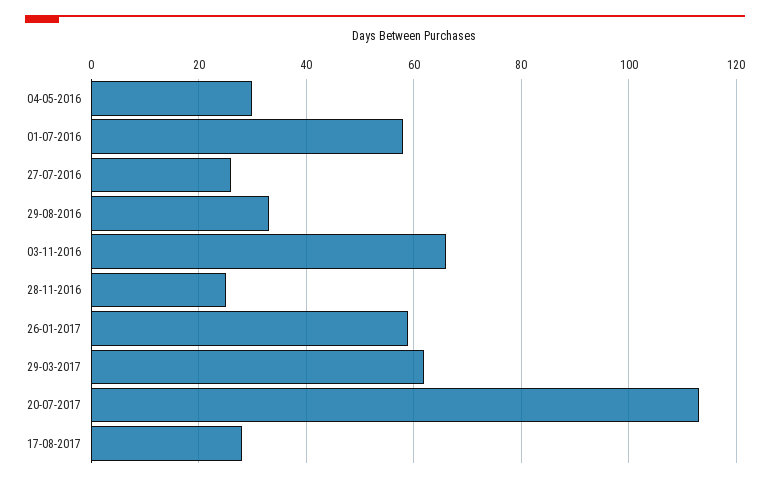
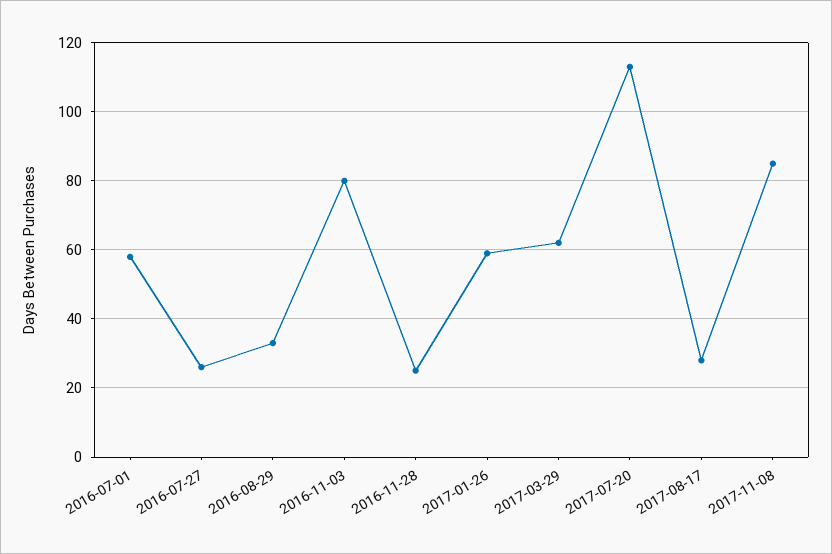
04-05-2016: 30 -> none
03-11-2016: 65 -> 80
2017-11-08: none -> 85

